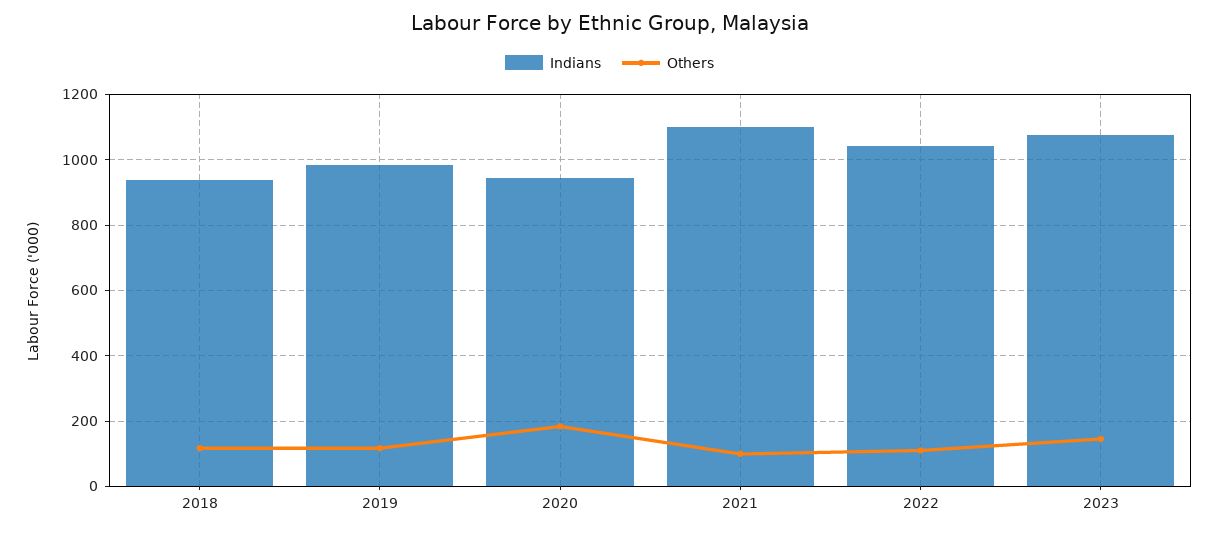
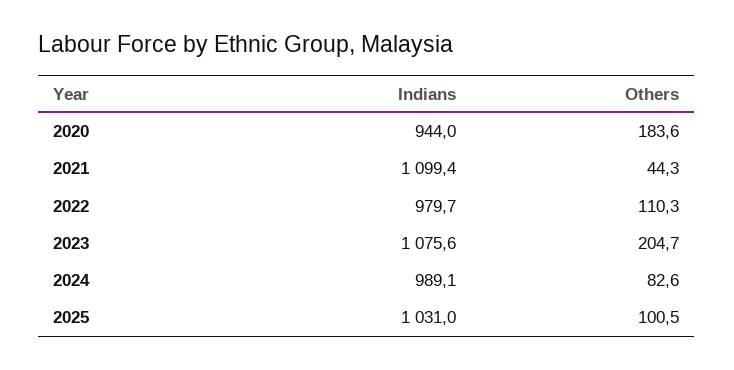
Indians, 2018: 940 -> none
Others, 2018: 120 -> none
Indians, 2019: 980 -> none
Others, 2019: 120 -> none
Others, 2021: 100 -> 44.3
Indians, 2022: 1040 -> 979.7
Others, 2023: 140 -> 204.7
Indians, 2024: none -> 989.1
Others, 2024: none -> 82.6
Indians, 2025: none -> 1031
Others, 2025: none -> 100.5

